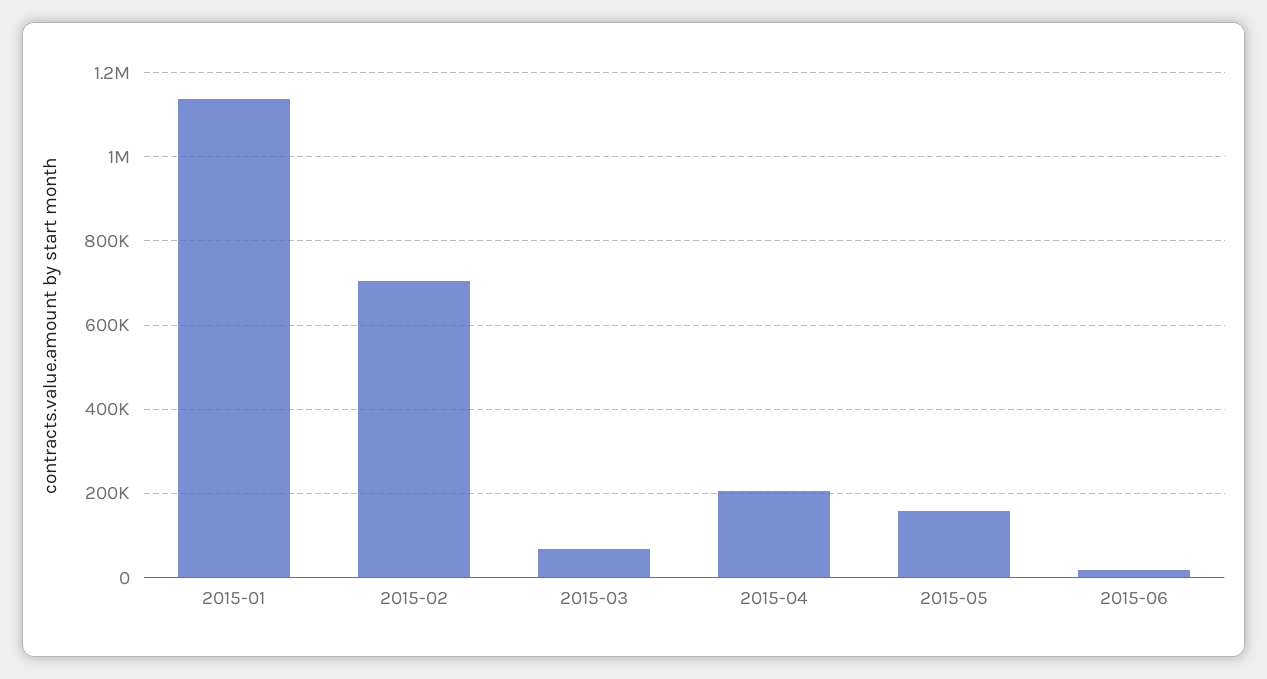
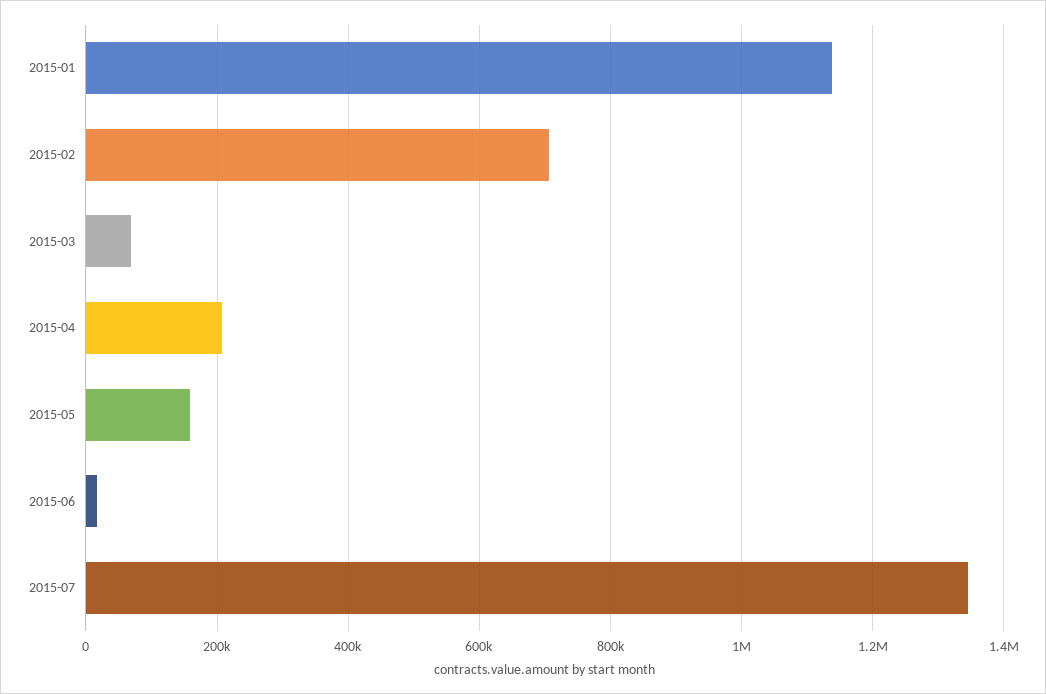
2015-07: none -> 1340000

